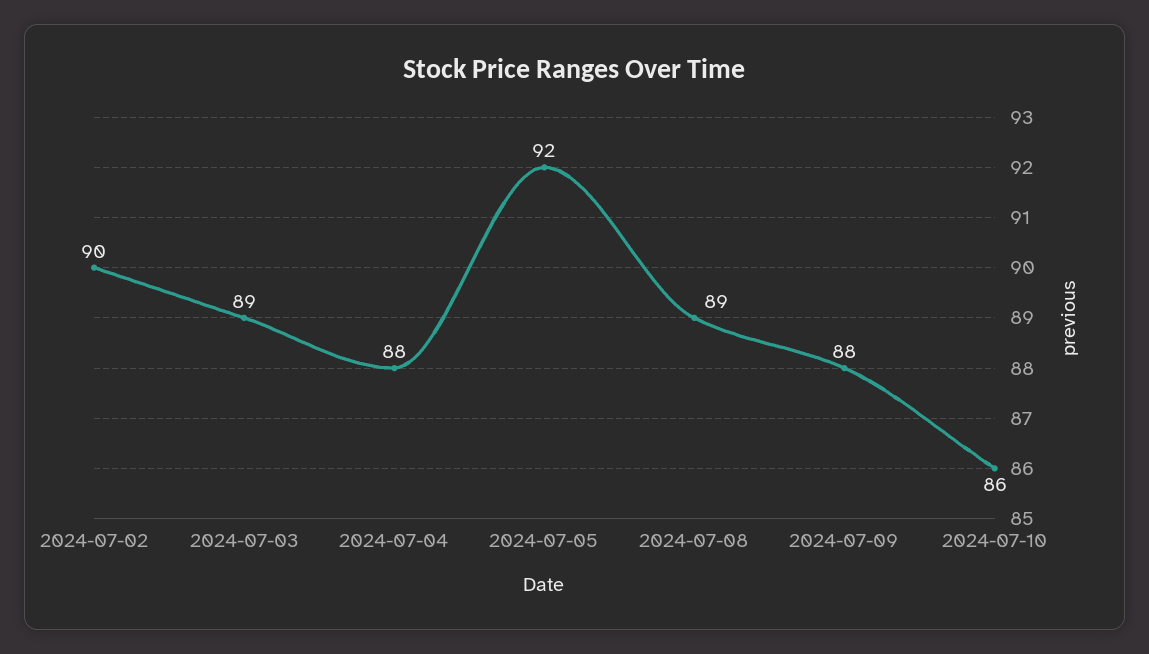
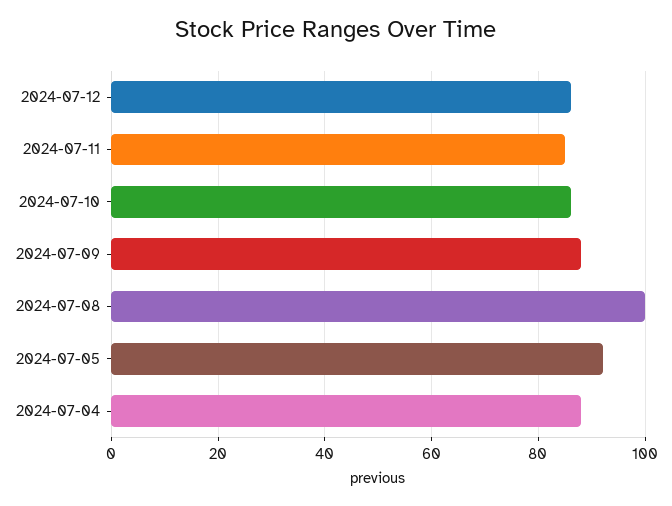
2024-07-02: 90 -> none
2024-07-03: 89 -> none
2024-07-08: 89 -> 100
2024-07-12: none -> 85
2024-07-11: none -> 85

